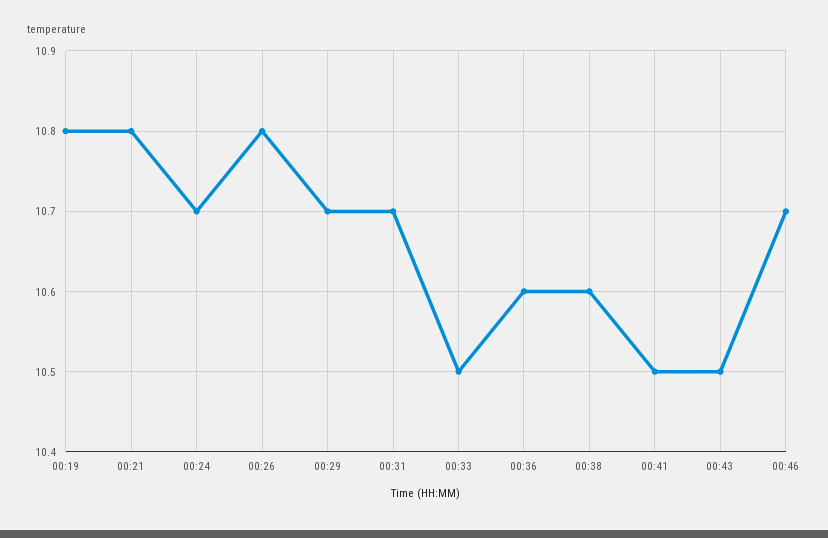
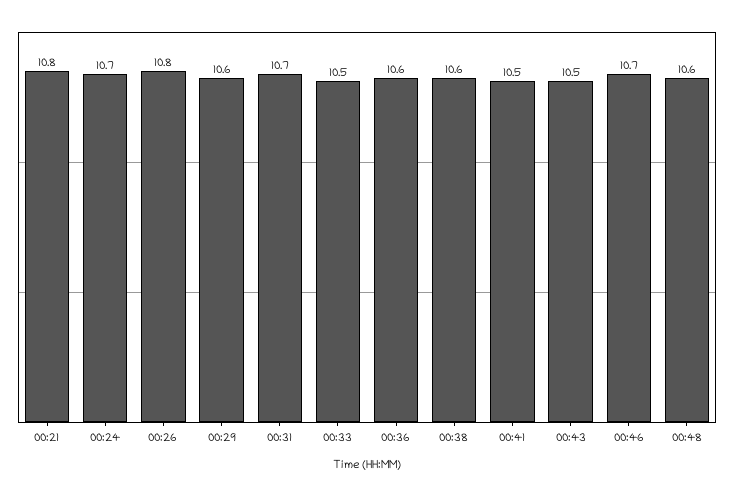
00:19: 10.8 -> none
00:29: 10.7 -> 10.6
00:48: none -> 10.6

